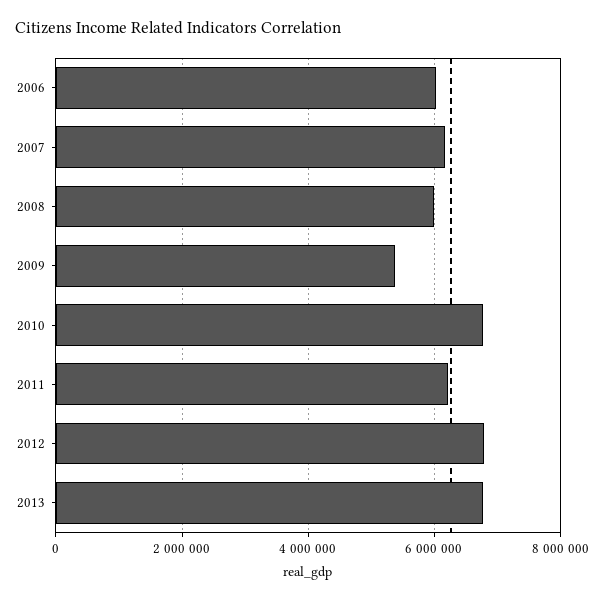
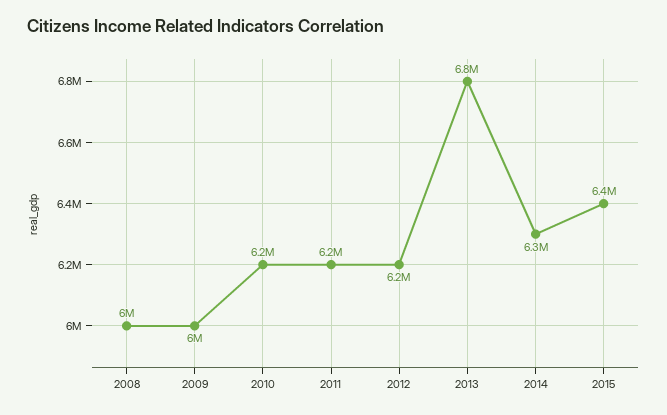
2006: 6000000 -> none
2007: 6200000 -> none
2009: 5400000 -> 6000000
2010: 6800000 -> 6200000
2012: 6800000 -> 6200000
2014: none -> 6300000
2015: none -> 6400000

